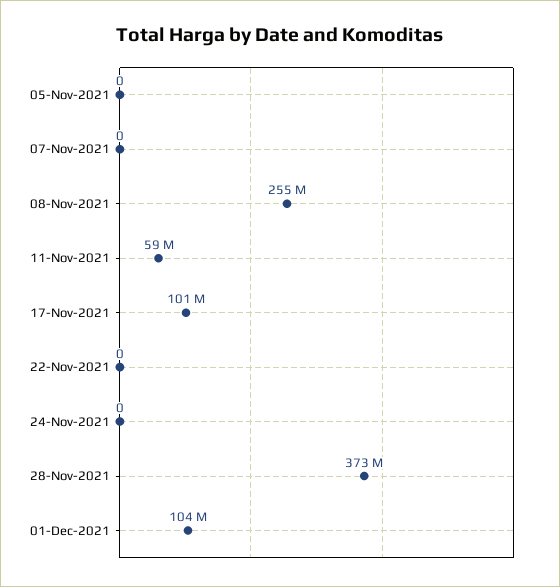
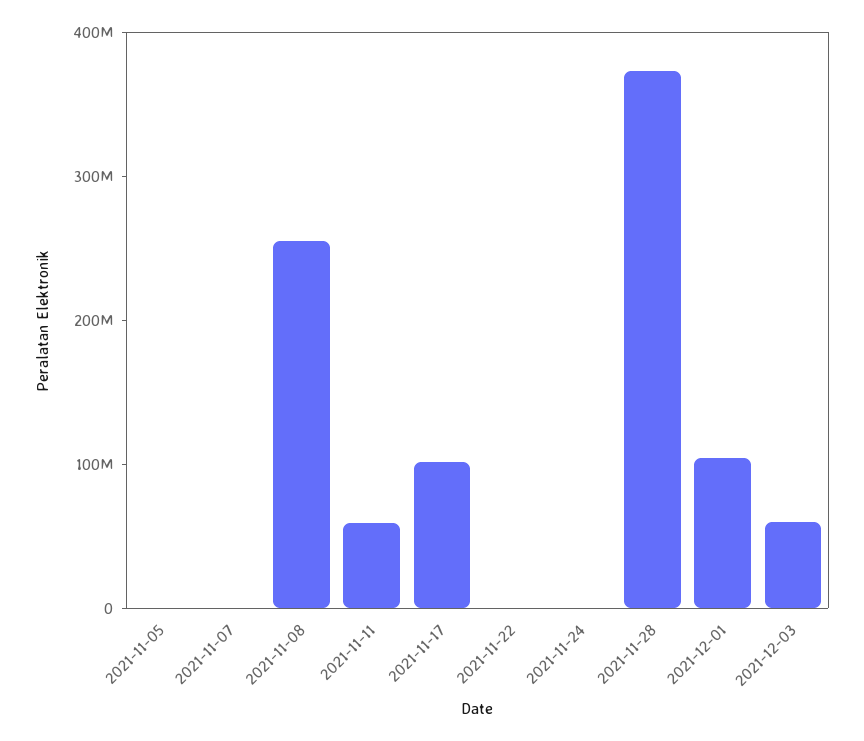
2021-12-03: none -> 60000000

